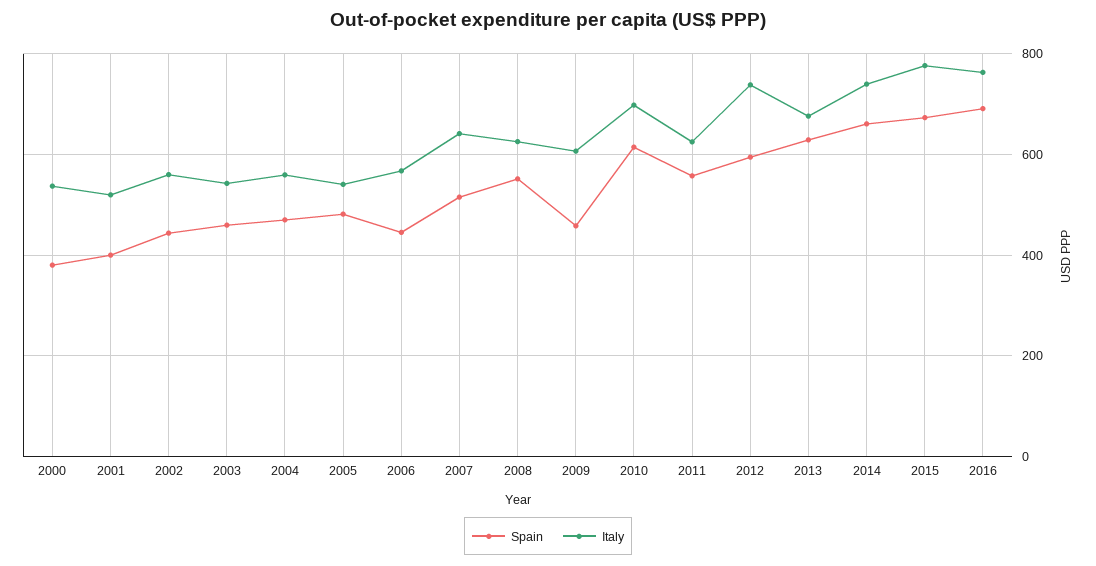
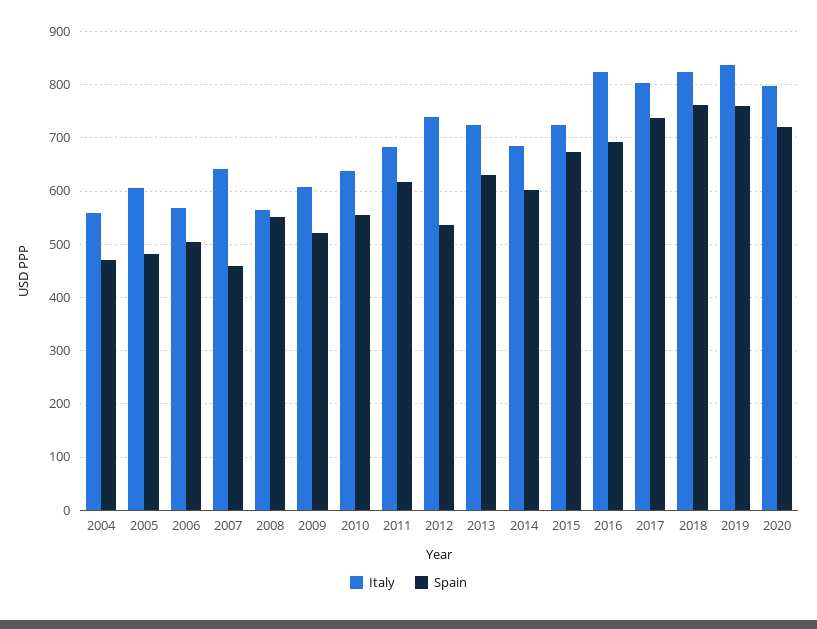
Spain, 2000: 380 -> none
Italy, 2000: 540 -> none
Spain, 2001: 400 -> none
Italy, 2001: 520 -> none
Spain, 2002: 440 -> none
Italy, 2002: 560 -> none
Spain, 2003: 460 -> none
Italy, 2003: 540 -> none
Italy, 2005: 540 -> 600
Spain, 2006: 440 -> 500
Spain, 2007: 520 -> 460
Italy, 2008: 620 -> 560
Spain, 2009: 460 -> 520
Spain, 2010: 620 -> 560
Italy, 2010: 700 -> 640
Spain, 2011: 560 -> 620
Italy, 2011: 620 -> 680
Spain, 2012: 600 -> 540
Italy, 2013: 680 -> 720
Spain, 2014: 660 -> 600
Italy, 2014: 740 -> 680
Italy, 2015: 780 -> 720
Italy, 2016: 760 -> 820
Italy, 2017: none -> 800
Spain, 2017: none -> 740
Italy, 2018: none -> 820
Spain, 2018: none -> 760
Italy, 2019: none -> 840
Spain, 2019: none -> 760
Italy, 2020: none -> 800
Spain, 2020: none -> 720

